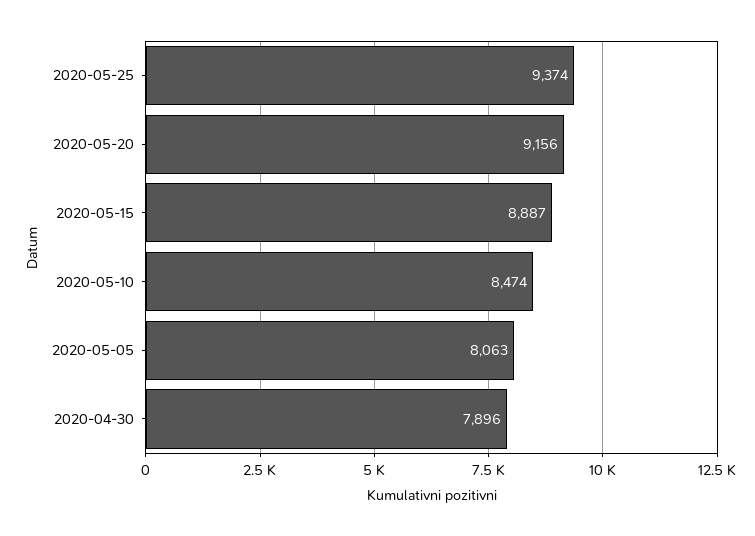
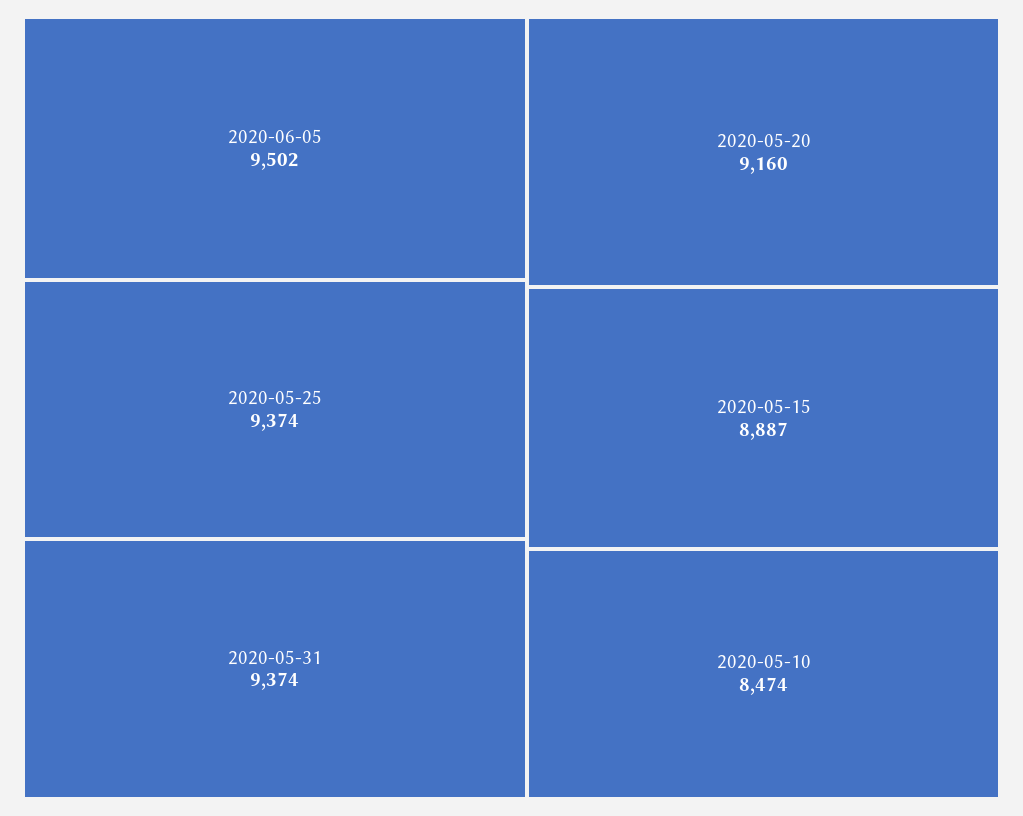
2020-05-20: 9156 -> 9160
2020-05-05: 8063 -> none
2020-04-30: 7896 -> none
2020-06-05: none -> 9502
2020-05-31: none -> 9374

